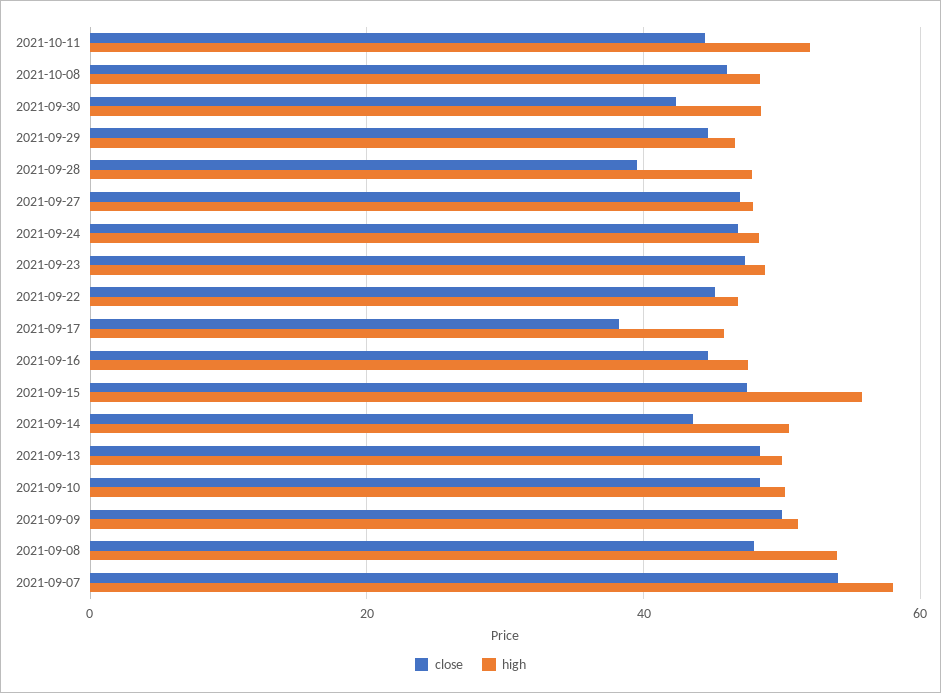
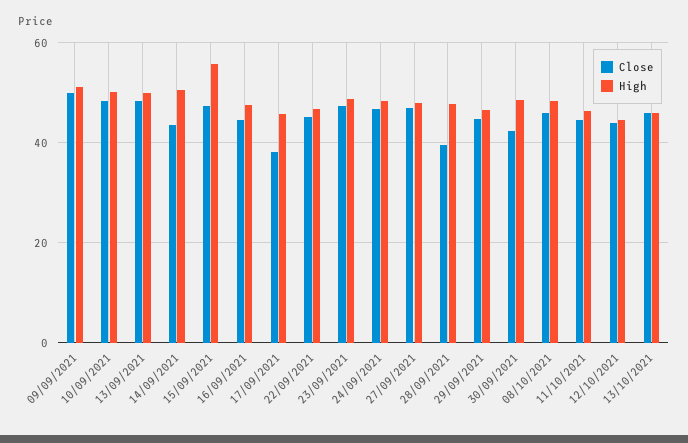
high, 2021-10-11: 52 -> 46
close, 2021-09-08: 48 -> none
high, 2021-09-08: 54 -> none
close, 2021-09-07: 54 -> none
high, 2021-09-07: 58 -> none
close, 12/10/2021: none -> 44
high, 12/10/2021: none -> 44
close, 13/10/2021: none -> 46
high, 13/10/2021: none -> 46

